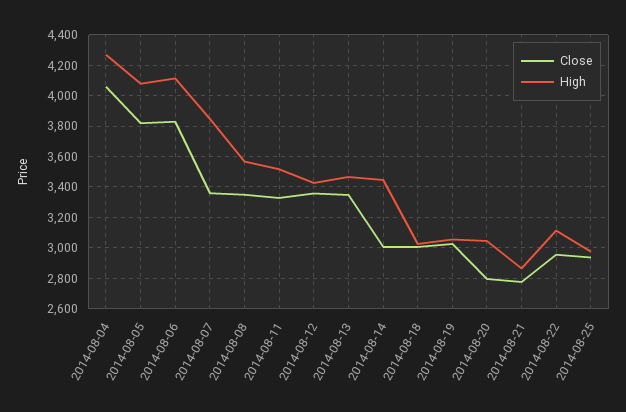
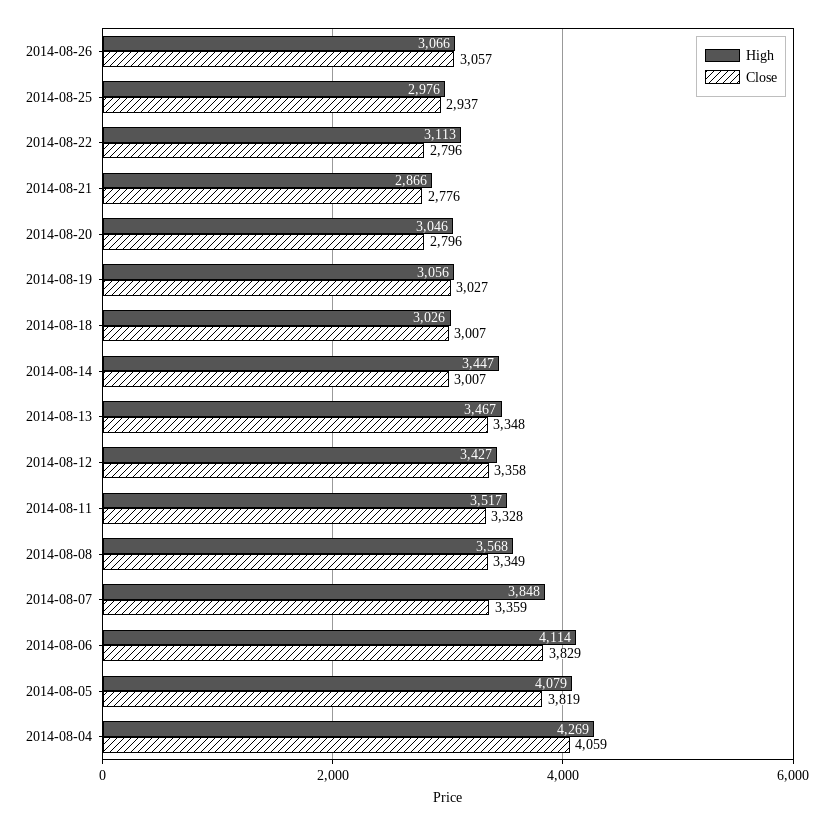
Close, 2014-08-22: 2950 -> 2796
High, 2014-08-26: none -> 3066
Close, 2014-08-26: none -> 3057

